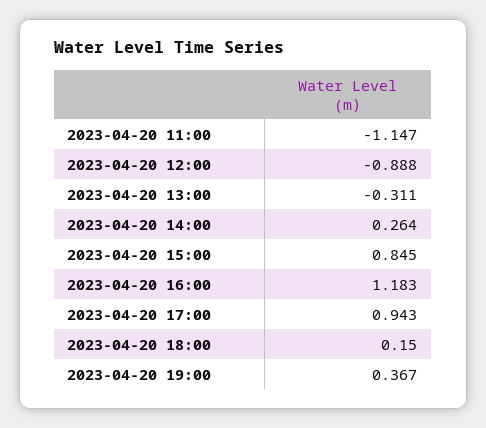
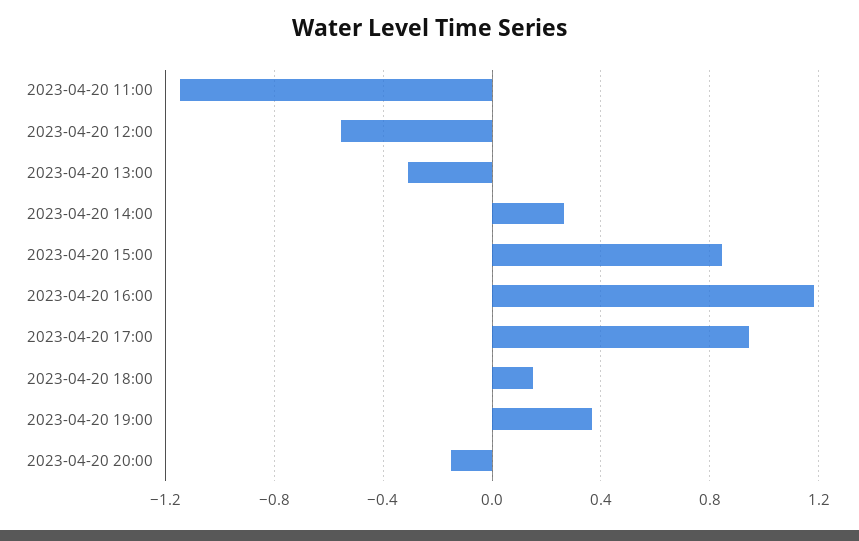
2023-04-20 12:00: -0.888 -> -0.55
2023-04-20 20:00: none -> -0.15

